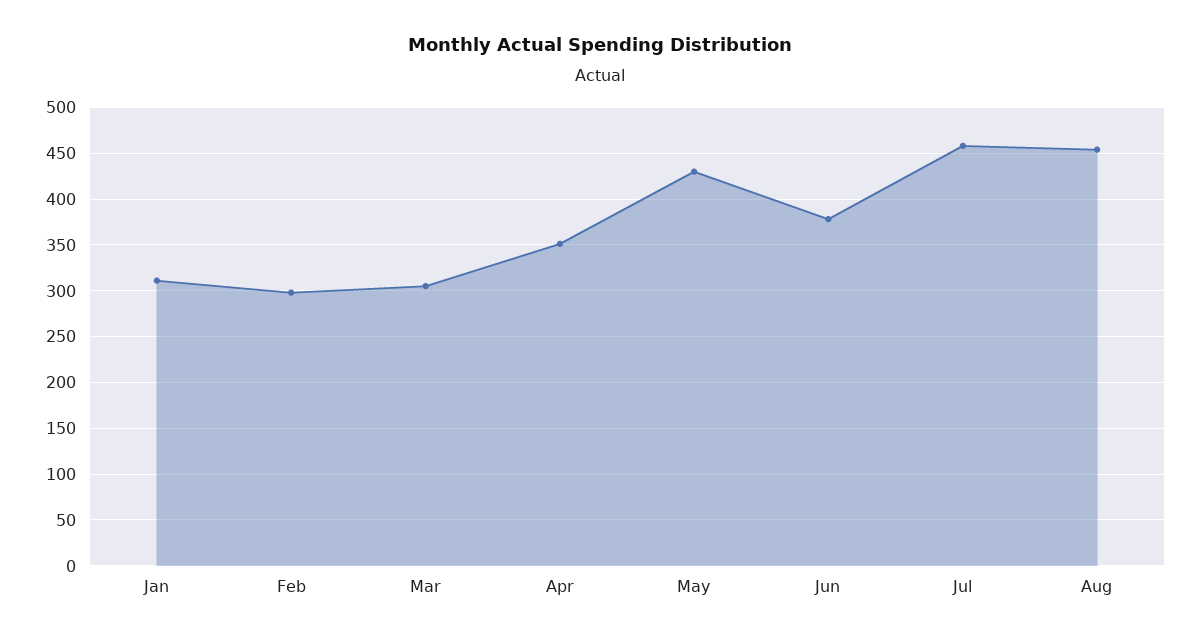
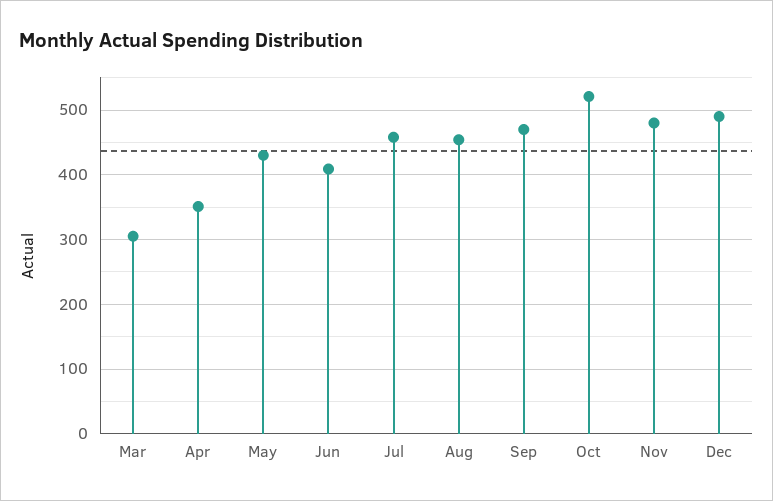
Jan: 310 -> none
Feb: 300 -> none
Jun: 380 -> 410
Sep: none -> 470
Oct: none -> 520
Nov: none -> 480
Dec: none -> 490

